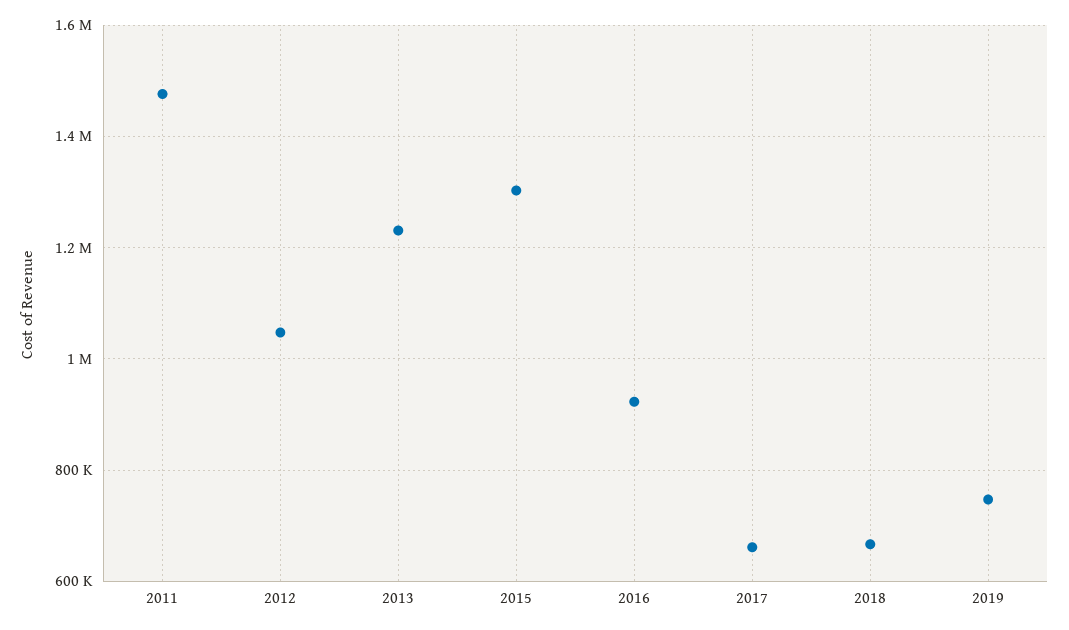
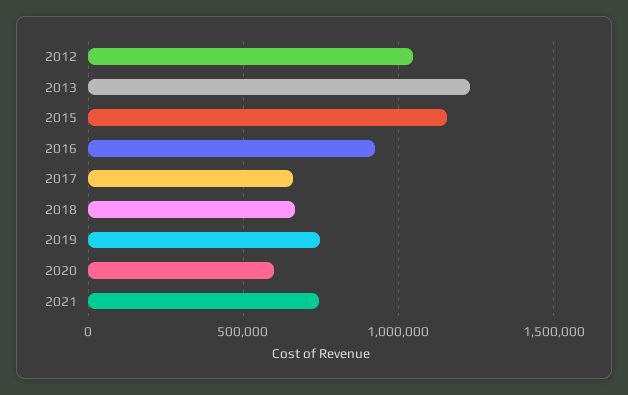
2011: 1480000 -> none
2015: 1300000 -> 1150000
2020: none -> 600000
2021: none -> 750000

